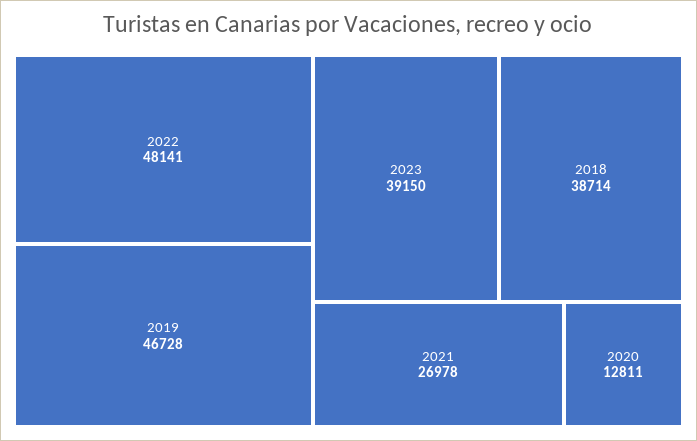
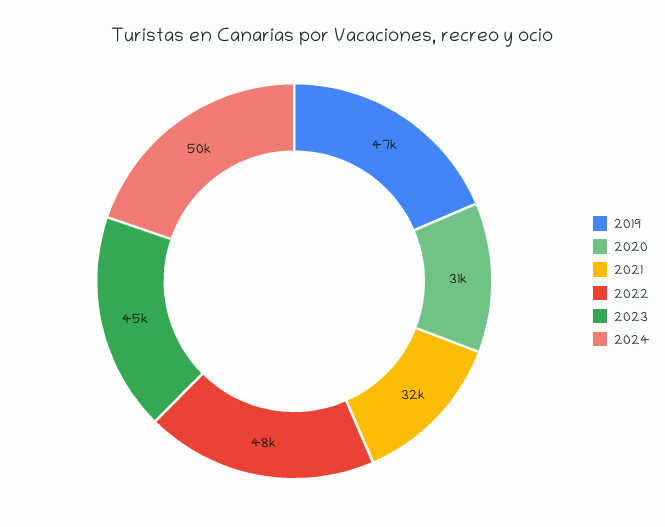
2023: 39150 -> 45000
2018: 38714 -> none
2021: 26978 -> 32000
2020: 12811 -> 31000
2024: none -> 50000

